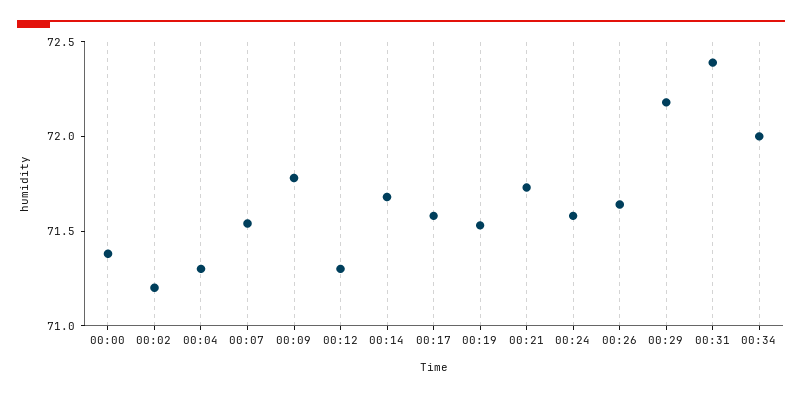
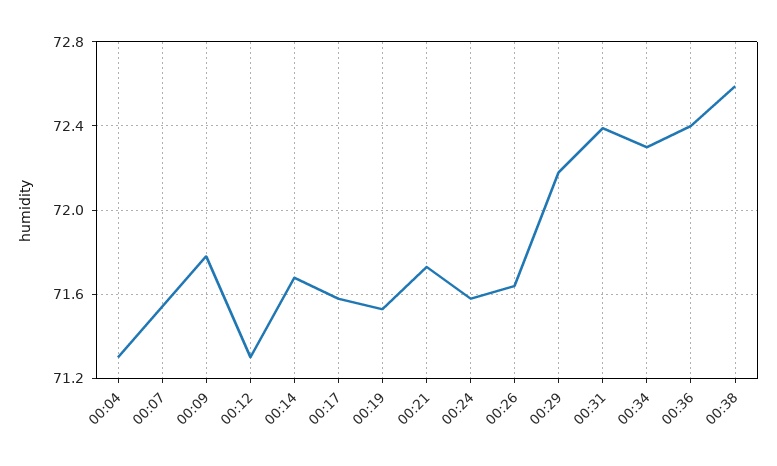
00:00: 71.4 -> none
00:02: 71.2 -> none
00:34: 72 -> 72.3
00:36: none -> 72.4
00:38: none -> 72.6

